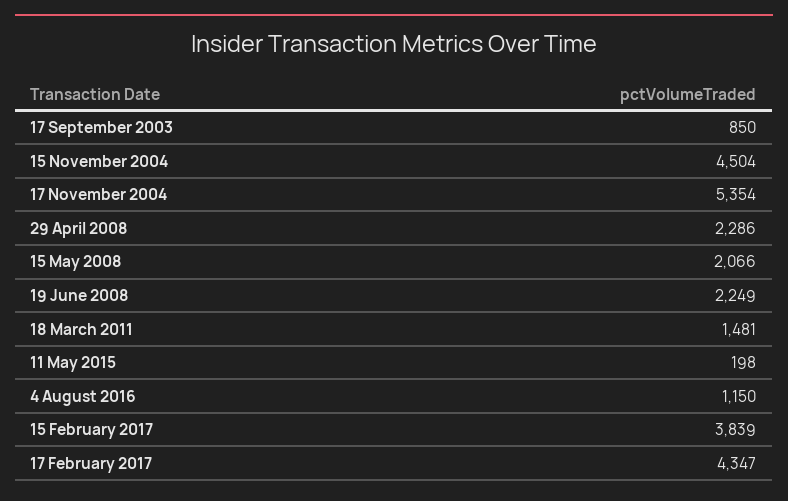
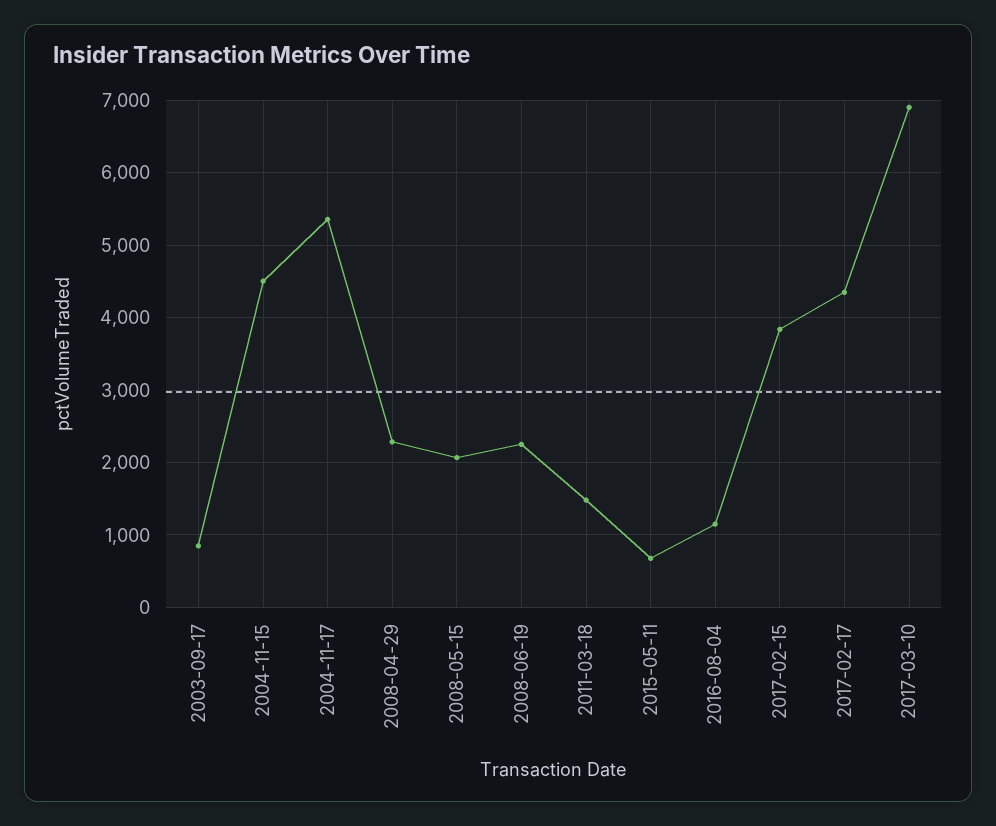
11 May 2015: 198 -> 700
2017-03-10: none -> 6900

